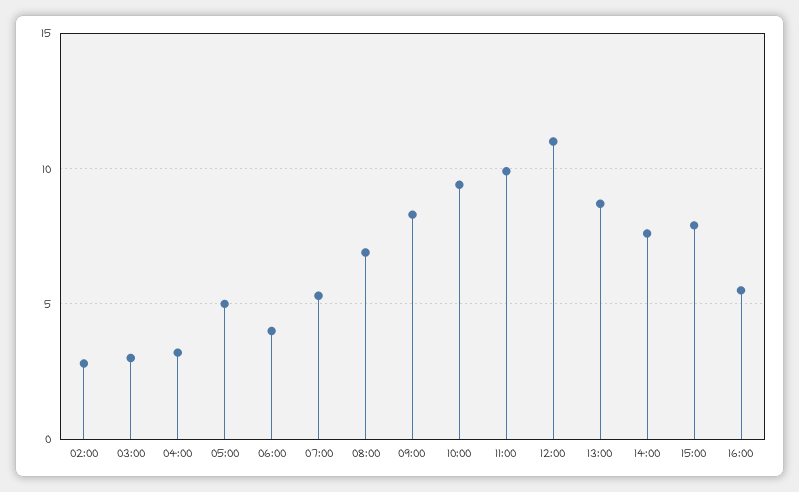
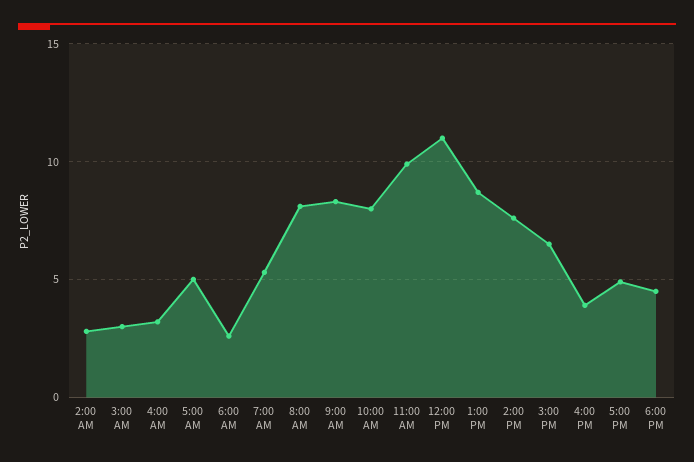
06:00: 4 -> 2.5
08:00: 7 -> 8
10:00: 9.5 -> 8
15:00: 8 -> 6.5
16:00: 5.5 -> 4
5:00 PM: none -> 5
6:00 PM: none -> 4.5

